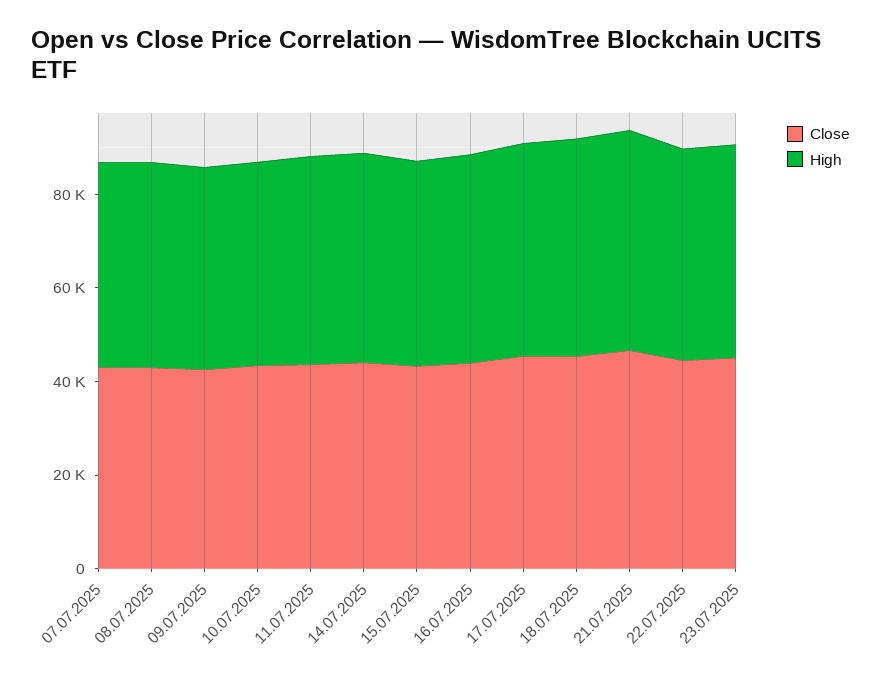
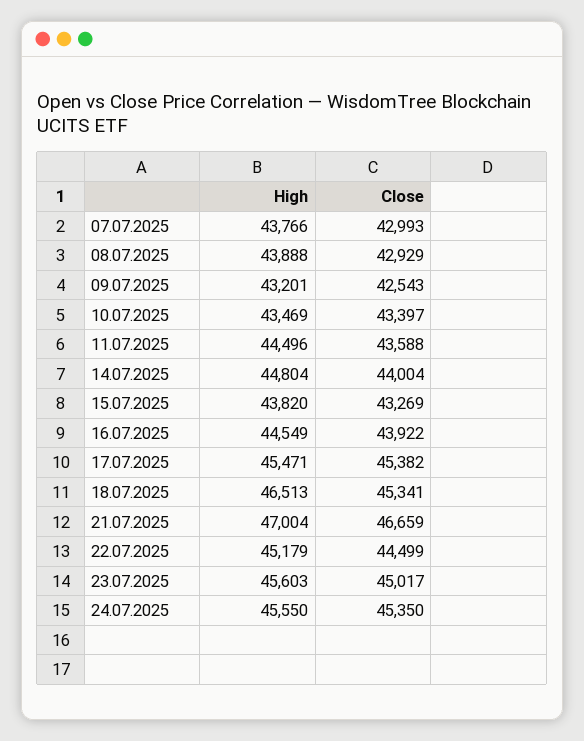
High, 24.07.2025: none -> 45550
Close, 24.07.2025: none -> 45350

